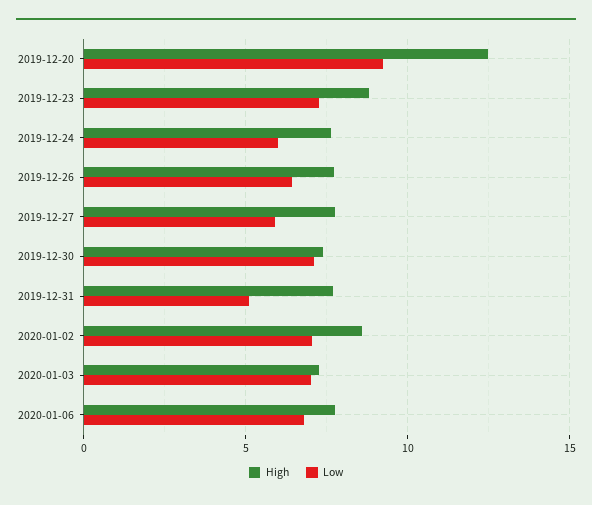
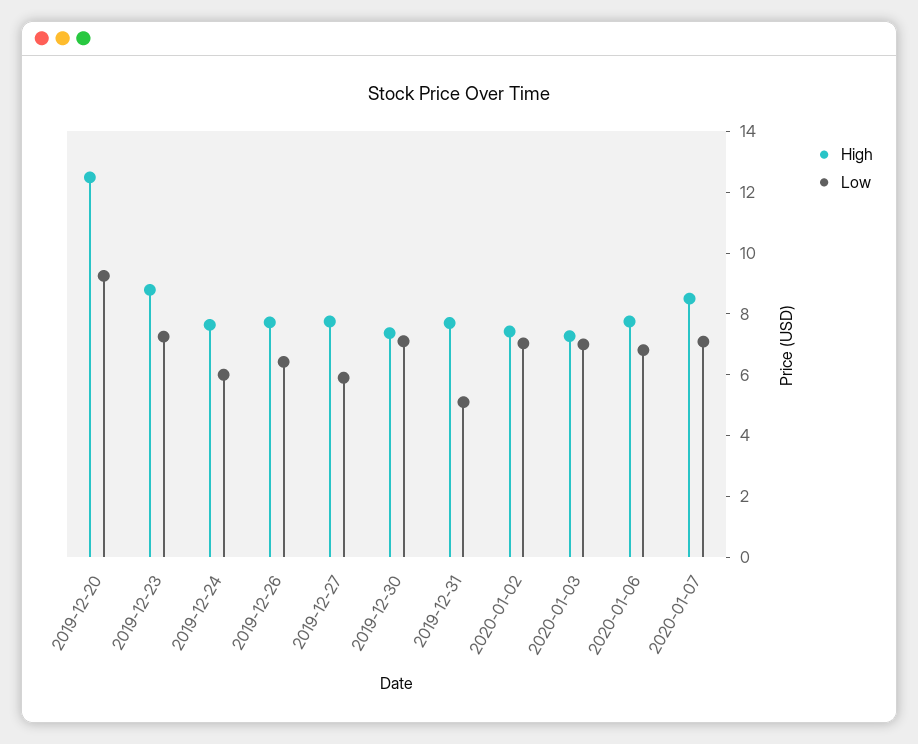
High, 2020-01-02: 8.5 -> 7.5
High, 2020-01-07: none -> 8.5
Low, 2020-01-07: none -> 7

